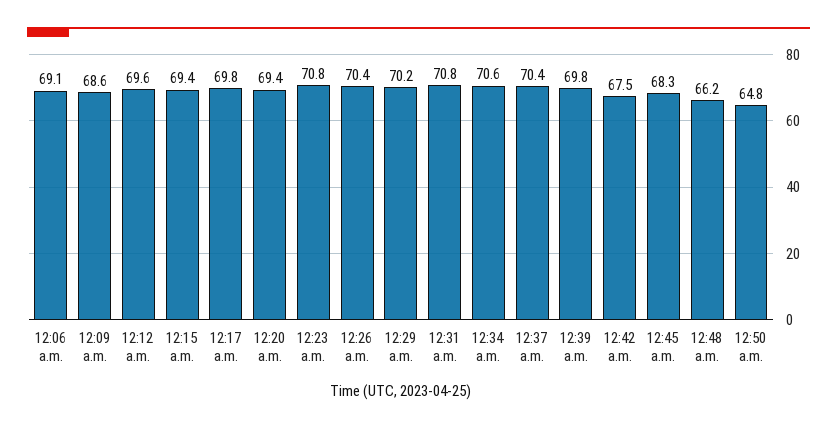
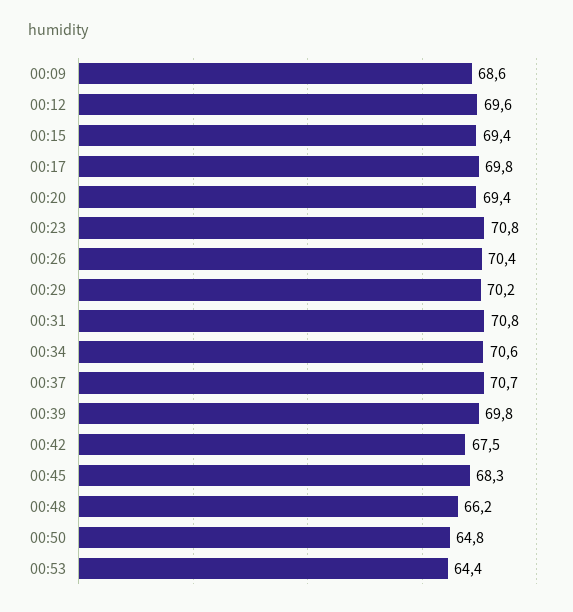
12:06 a.m.: 69.1 -> none
12:37 a.m.: 70.4 -> 70.7
00:53: none -> 64.4

